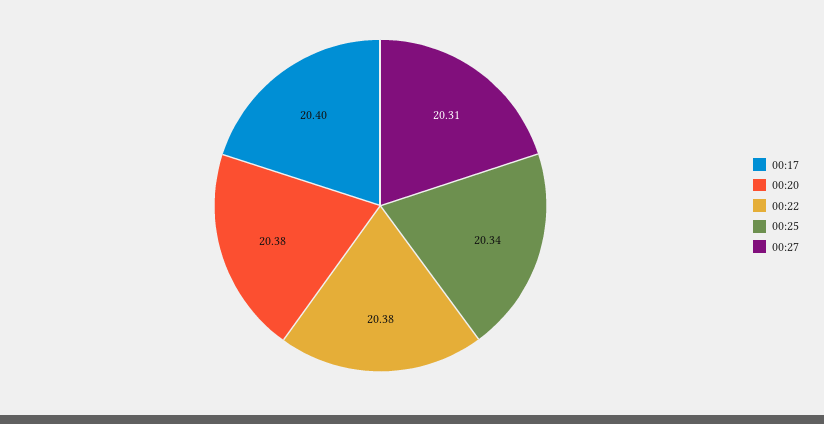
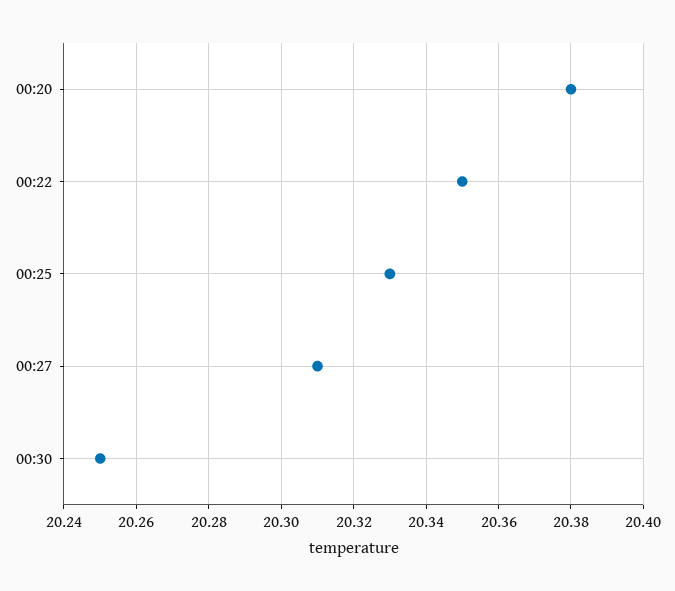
00:17: 20.4 -> none
00:22: 20.38 -> 20.35
00:25: 20.34 -> 20.33
00:30: none -> 20.25

